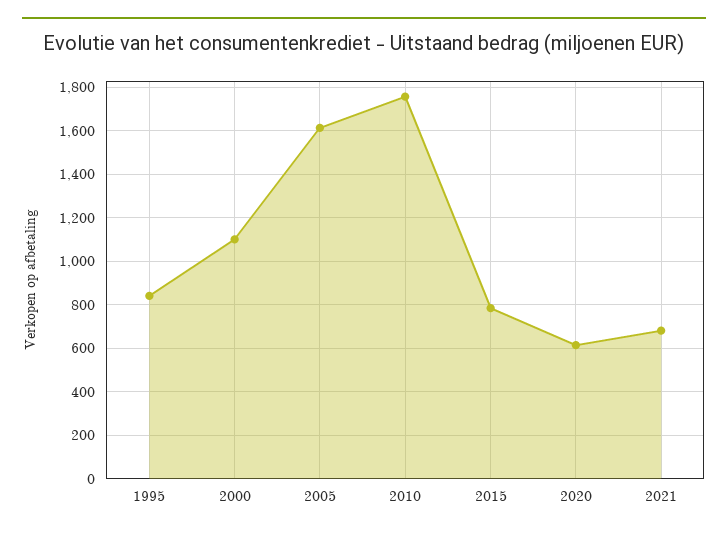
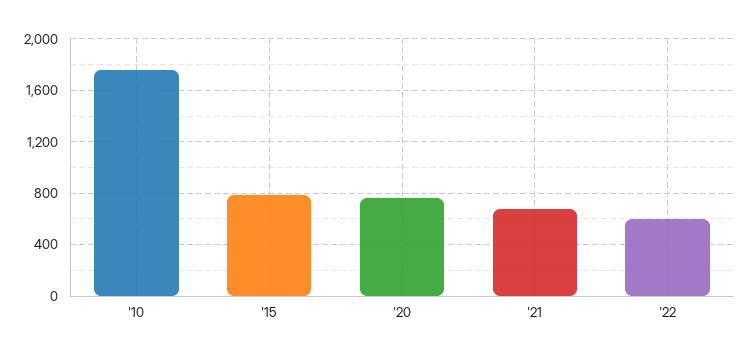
1995: 850 -> none
2000: 1100 -> none
2005: 1600 -> none
2020: 600 -> 750
'22: none -> 600

